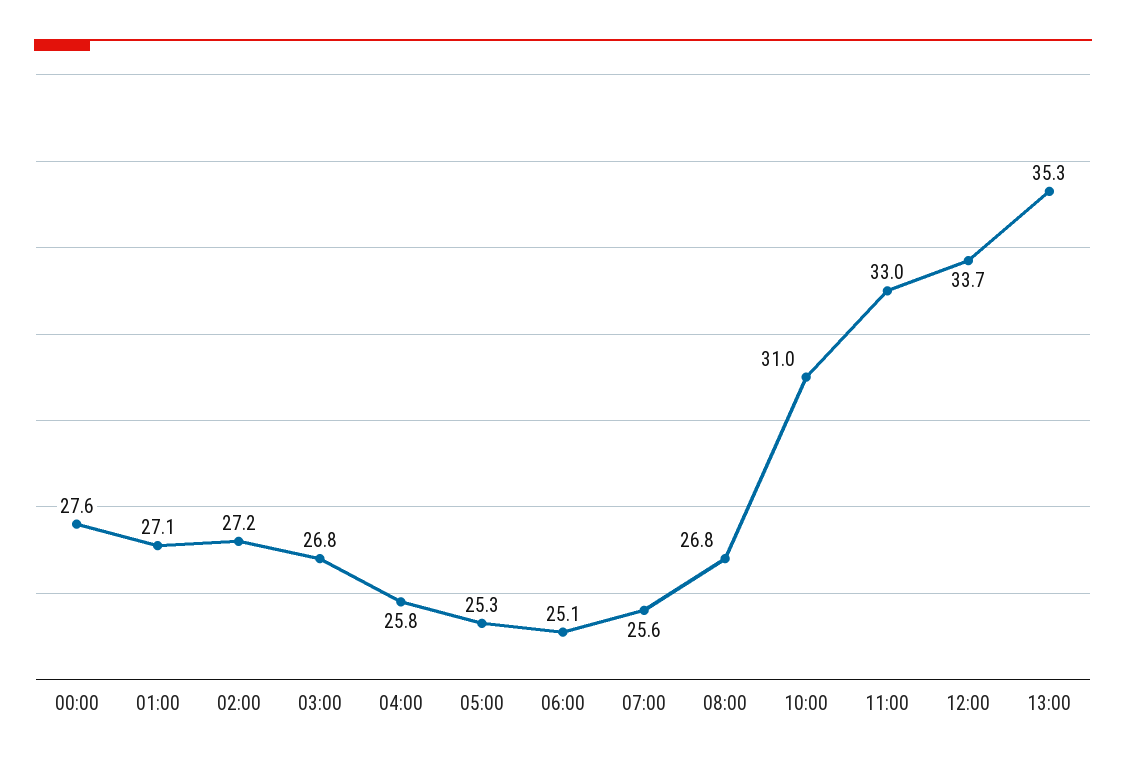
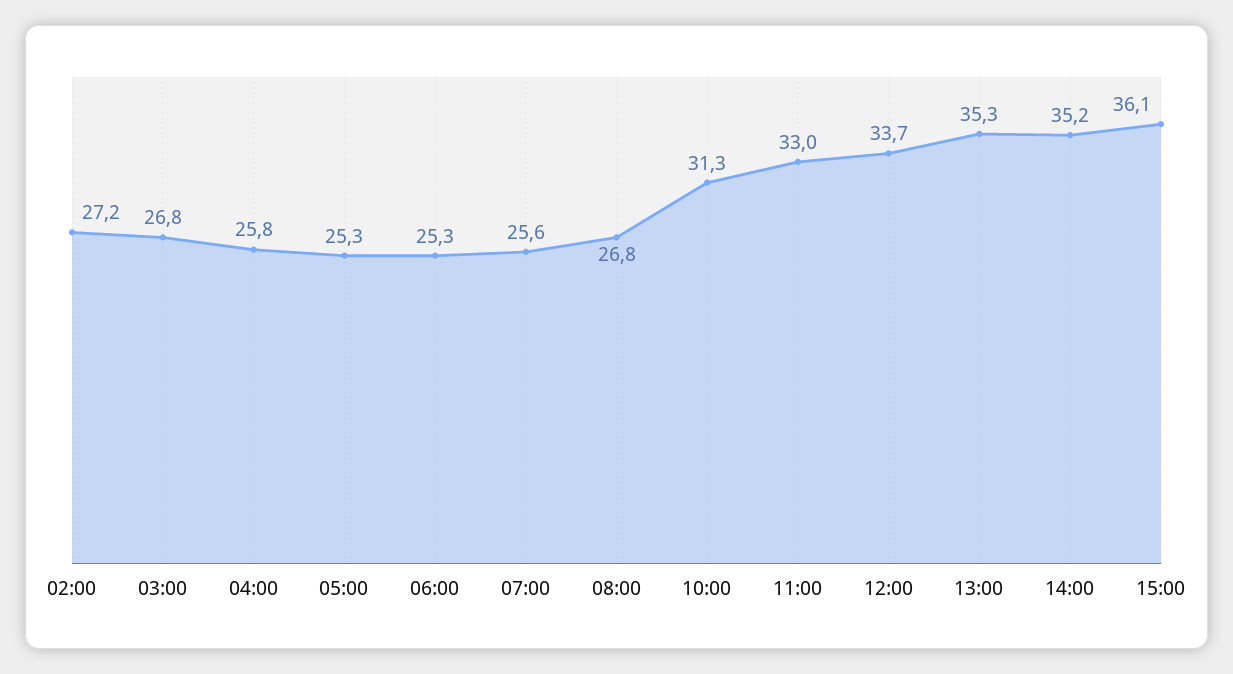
00:00: 27.6 -> none
01:00: 27.1 -> none
06:00: 25.1 -> 25.3
10:00: 31 -> 31.3
14:00: none -> 35.2
15:00: none -> 36.1

